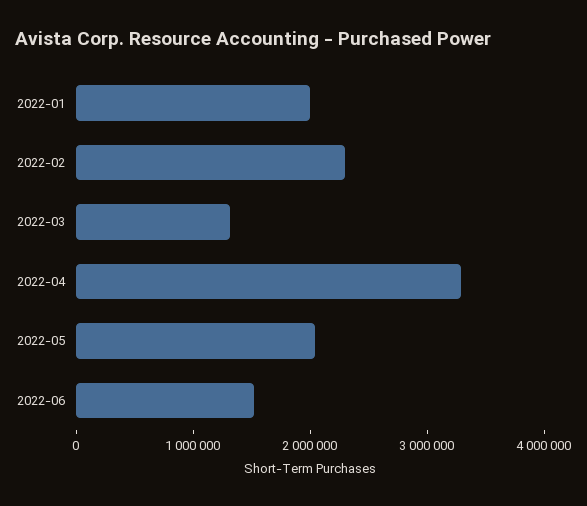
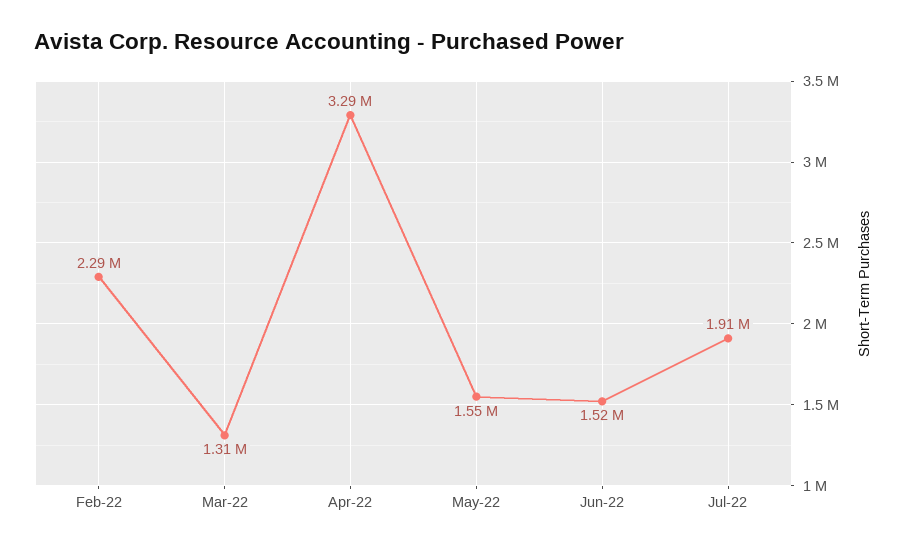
2022-01: 2000000 -> none
2022-05: 2000000 -> 1550000
Jul-22: none -> 1910000

